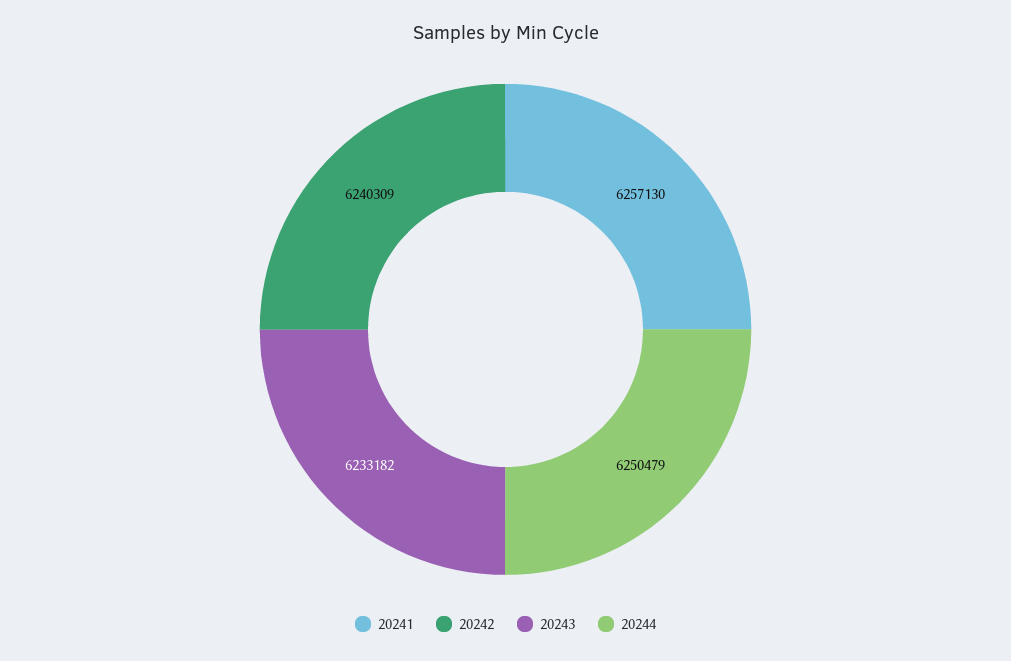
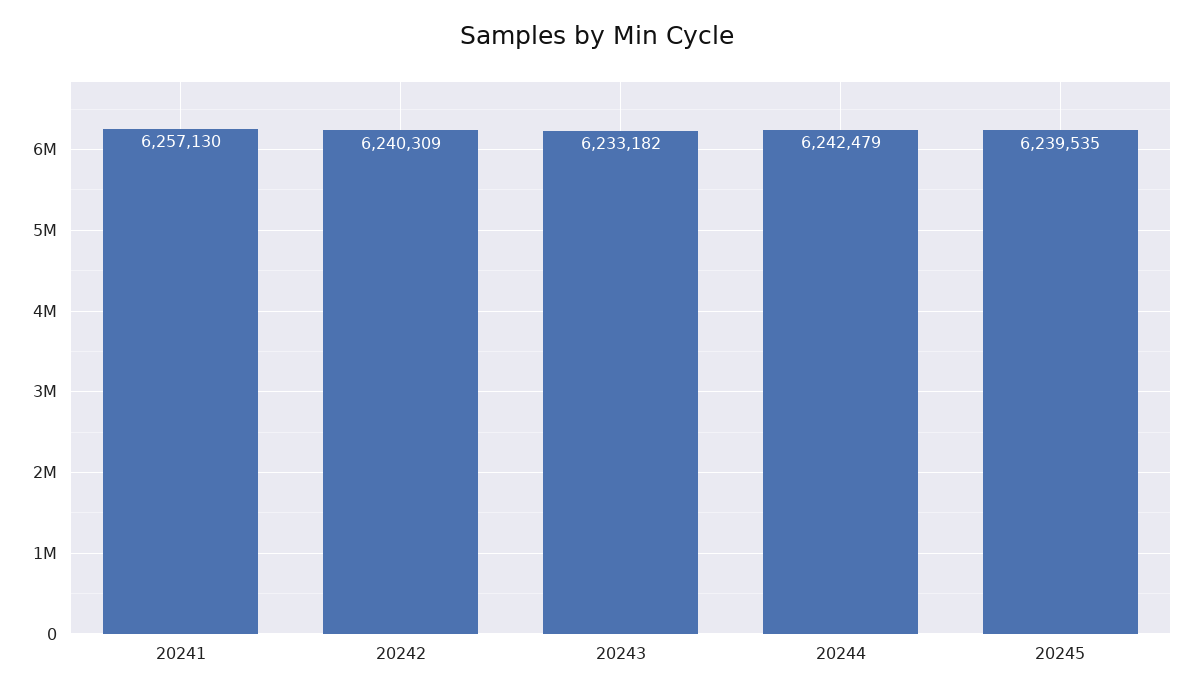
20244: 6250479 -> 6242479
20245: none -> 6239535

